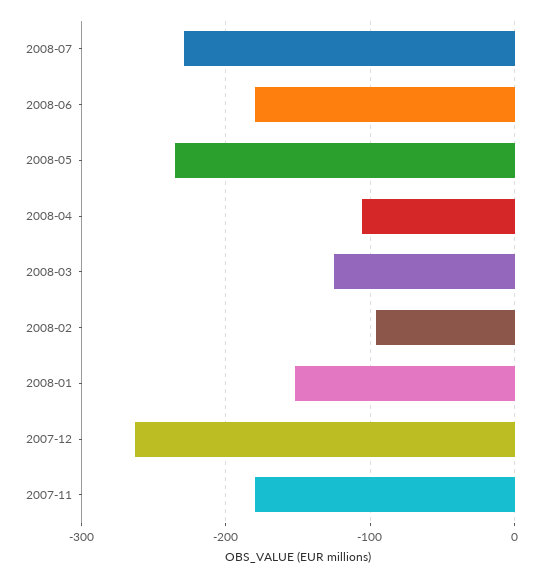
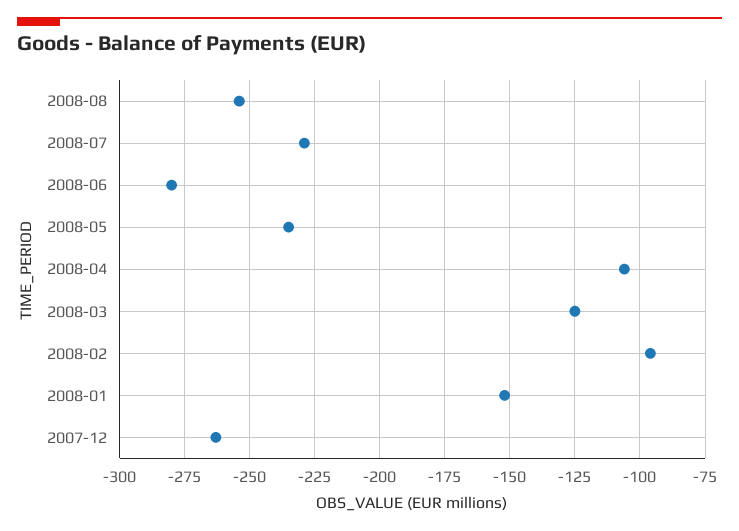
2008-06: -180 -> -280
2007-11: -180 -> none
2008-08: none -> -255

